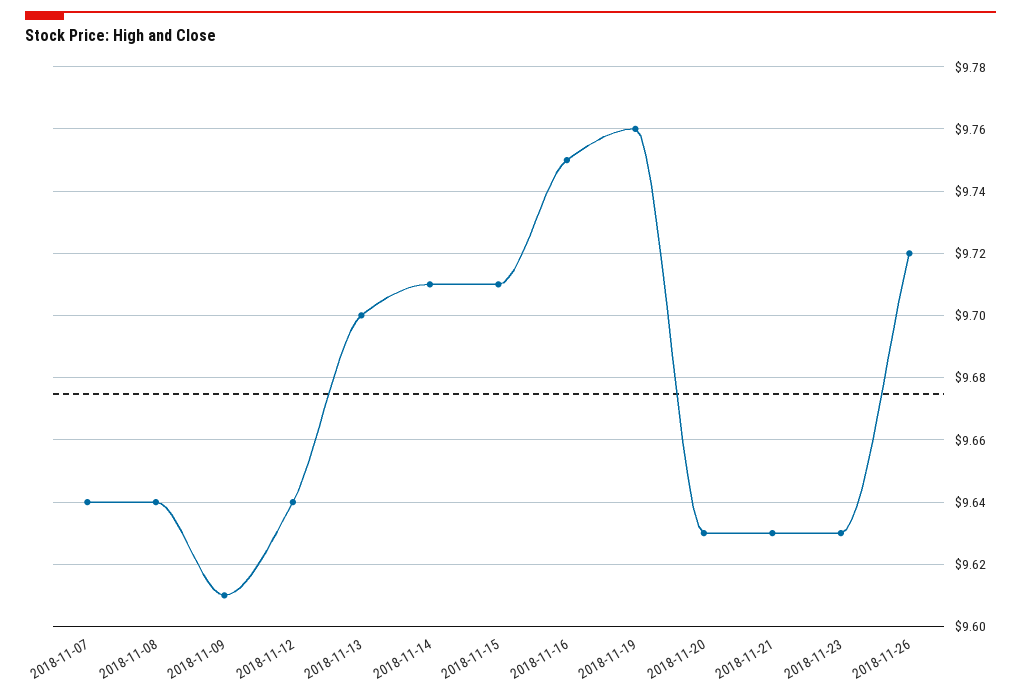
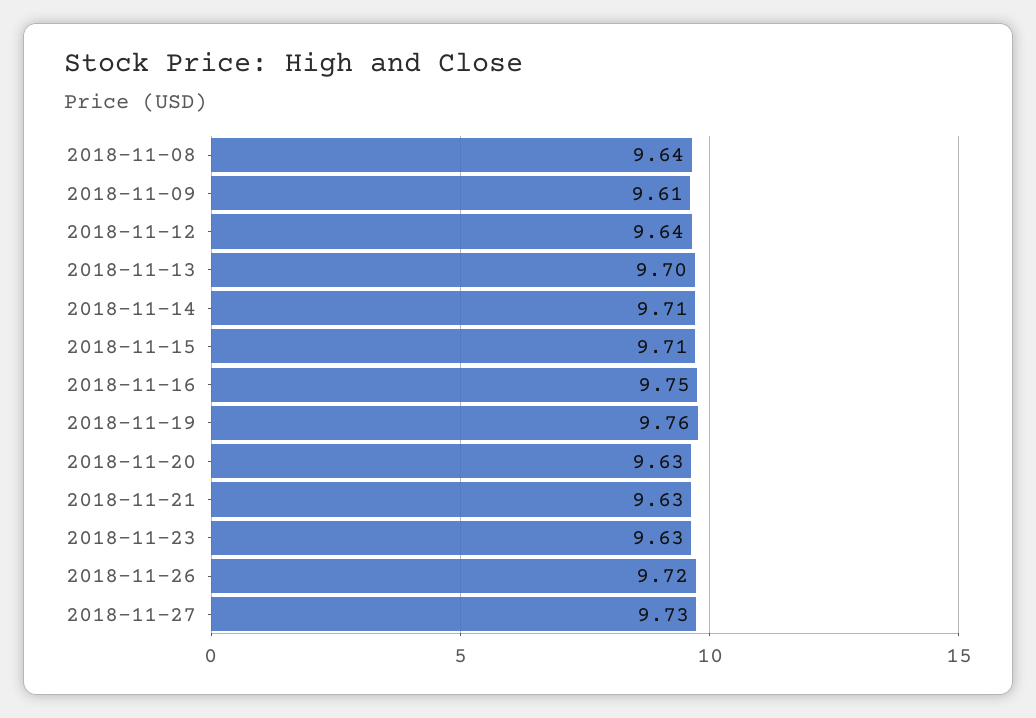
2018-11-07: 9.64 -> none
2018-11-27: none -> 9.73

